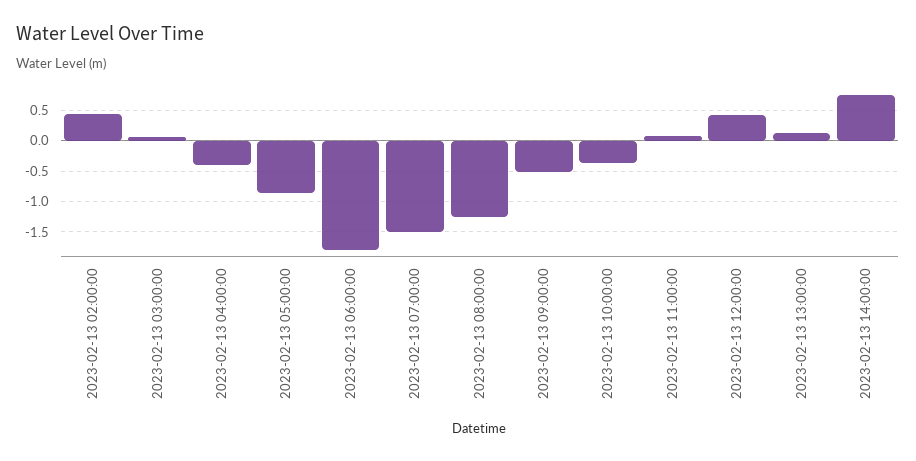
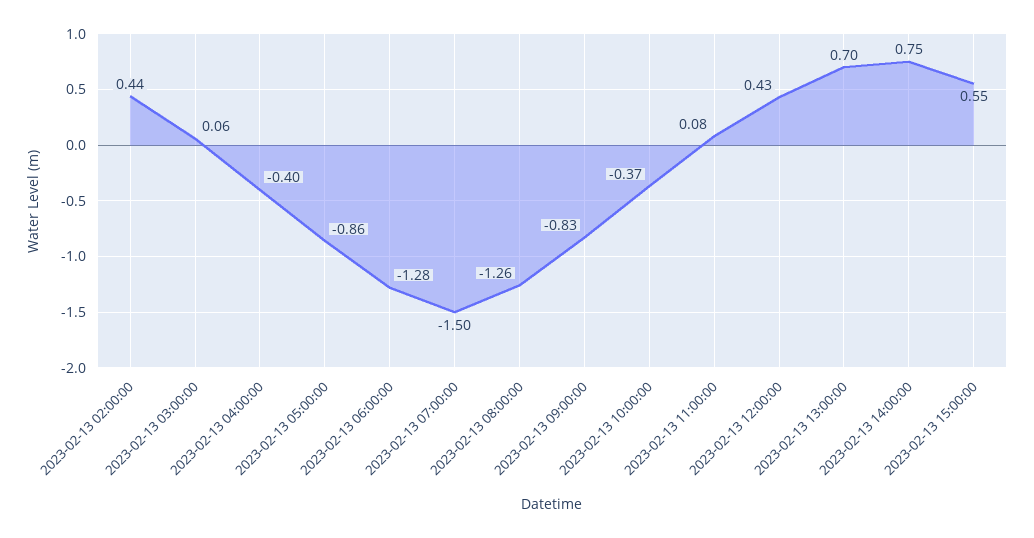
2023-02-13 06:00:00: -1.8 -> -1.28
2023-02-13 09:00:00: -0.5 -> -0.83
2023-02-13 13:00:00: 0.1 -> 0.7
2023-02-13 15:00:00: none -> 0.55

